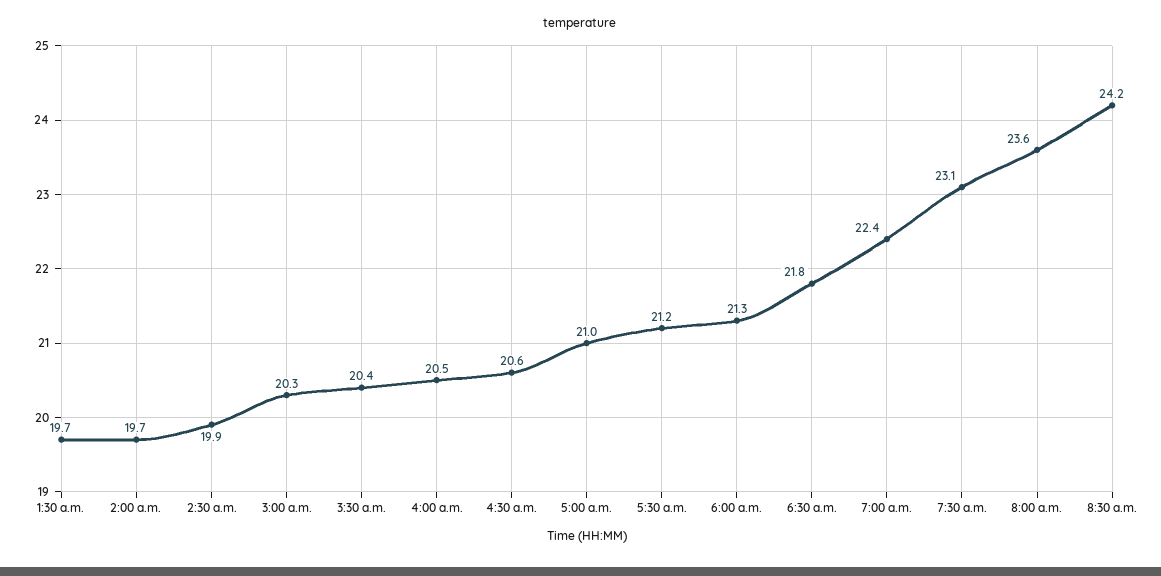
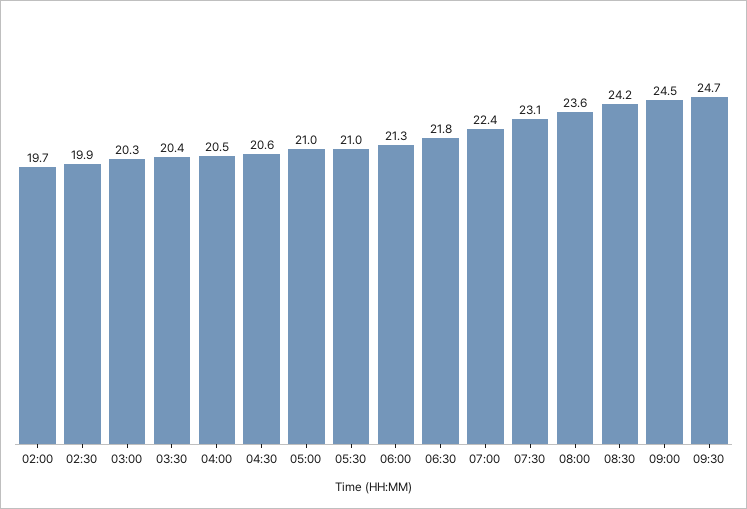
1:30 a.m.: 19.7 -> none
5:30 a.m.: 21.2 -> 21
09:00: none -> 24.5
09:30: none -> 24.7

